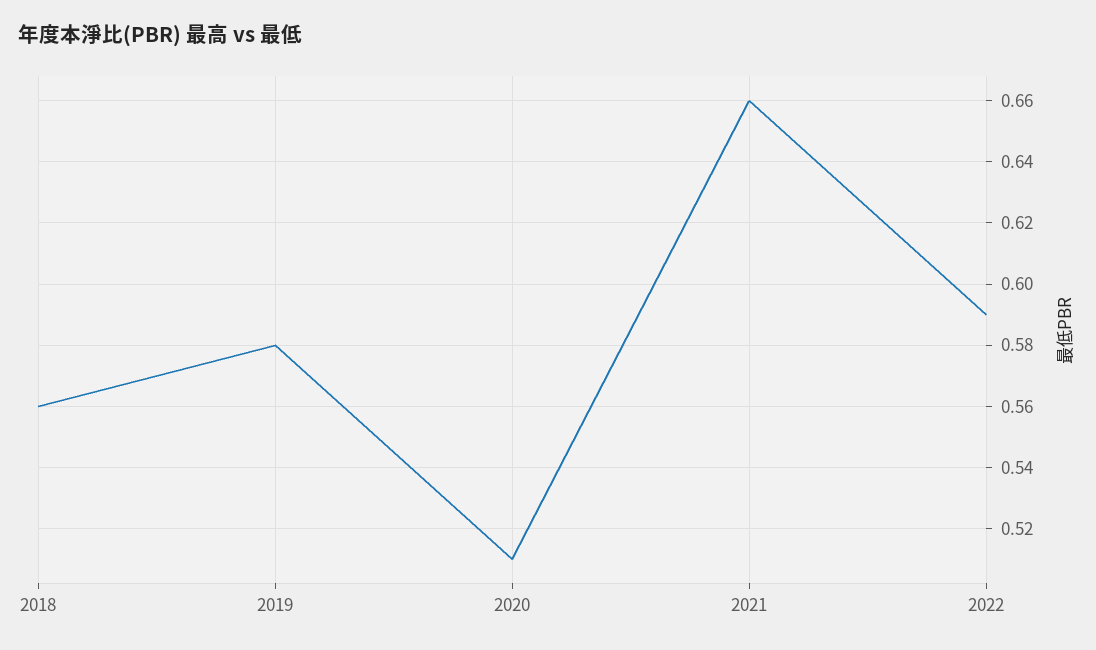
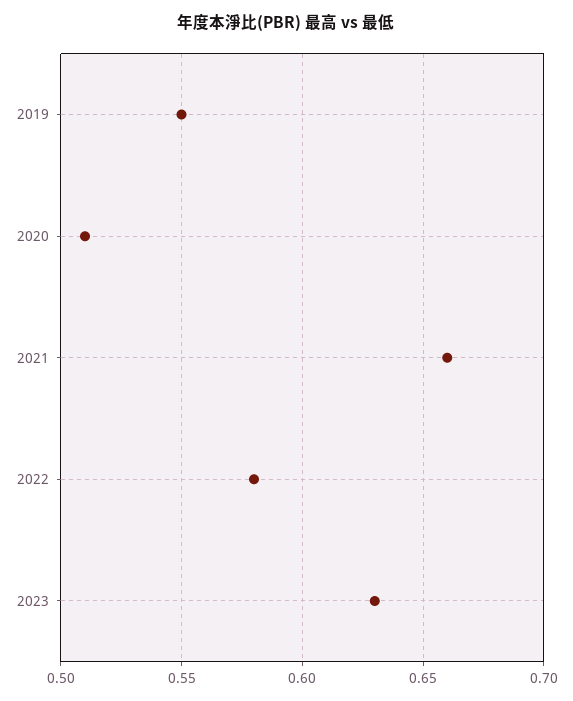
2018: 0.56 -> none
2019: 0.58 -> 0.55
2022: 0.59 -> 0.58
2023: none -> 0.63

